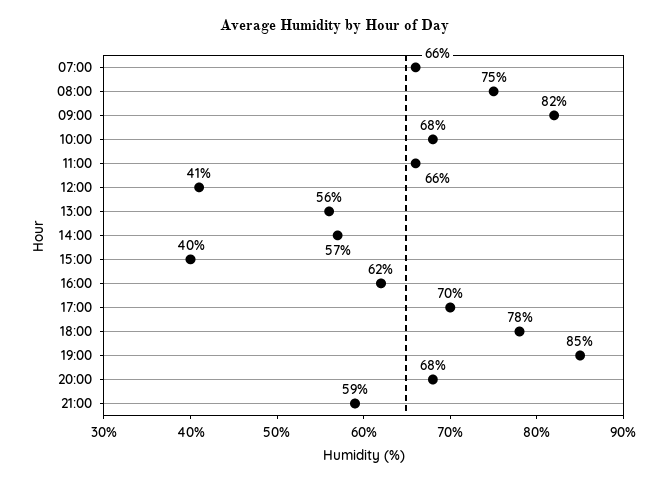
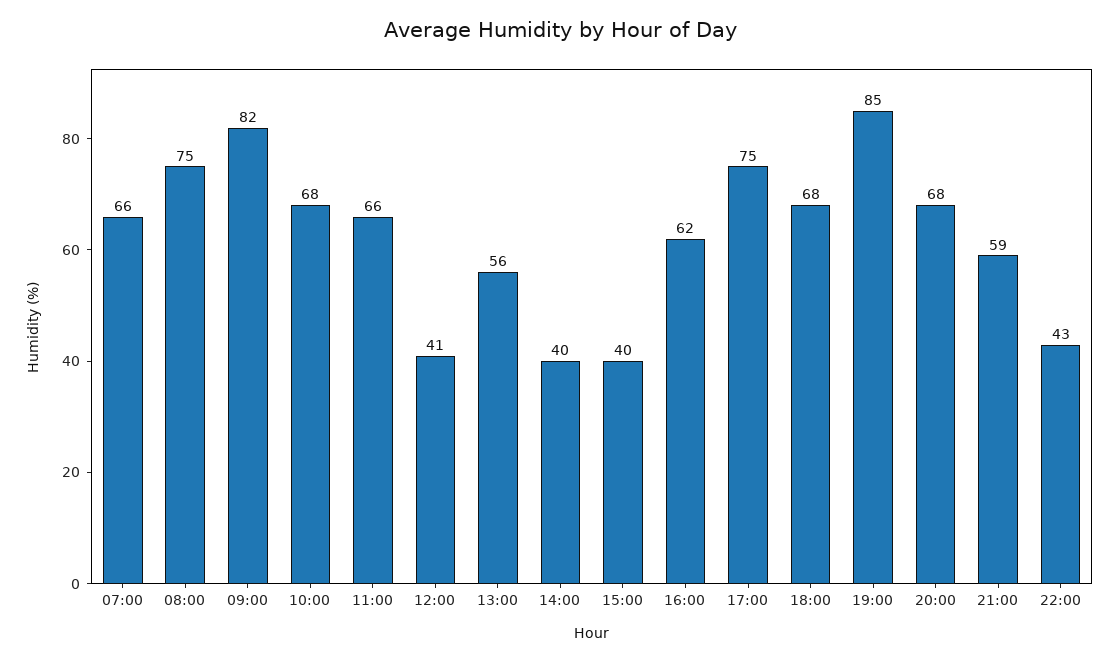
14:00: 57 -> 40
17:00: 70 -> 75
18:00: 78 -> 68
22:00: none -> 43

